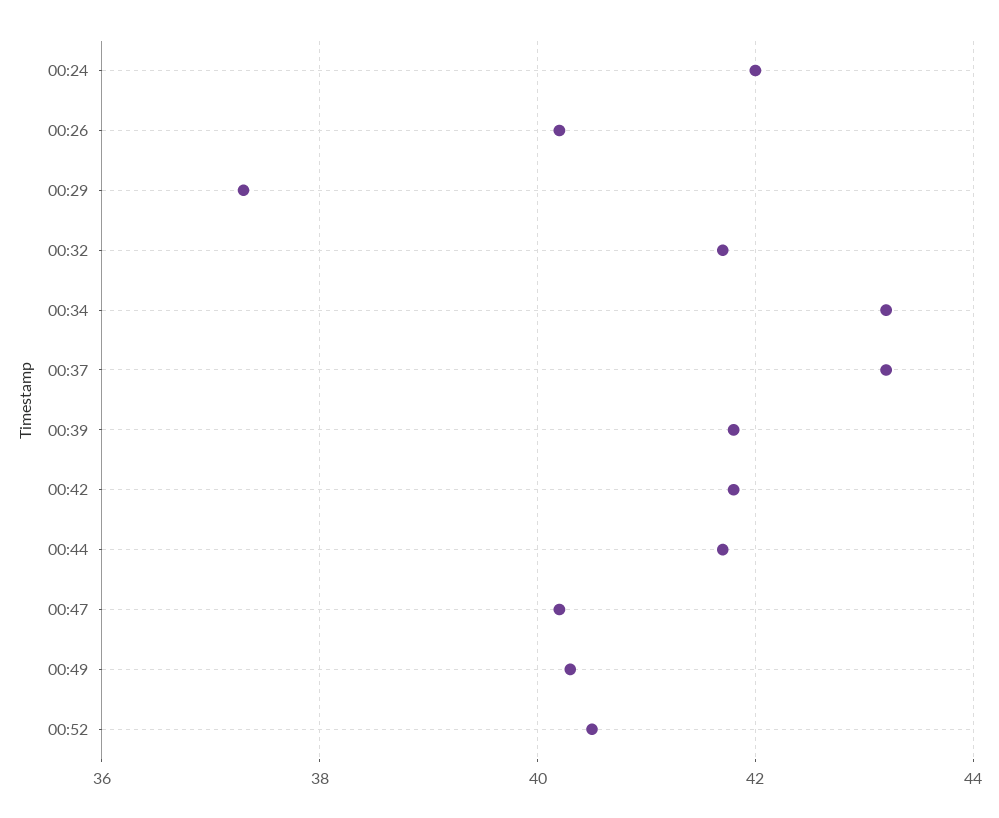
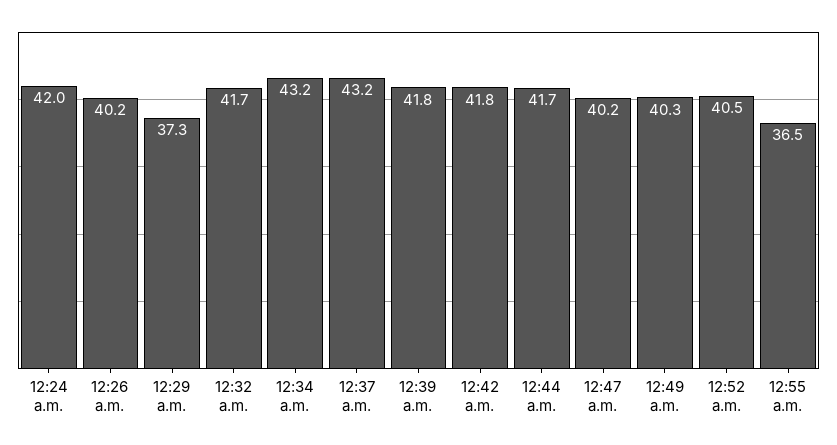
12:55 a.m.: none -> 36.5

